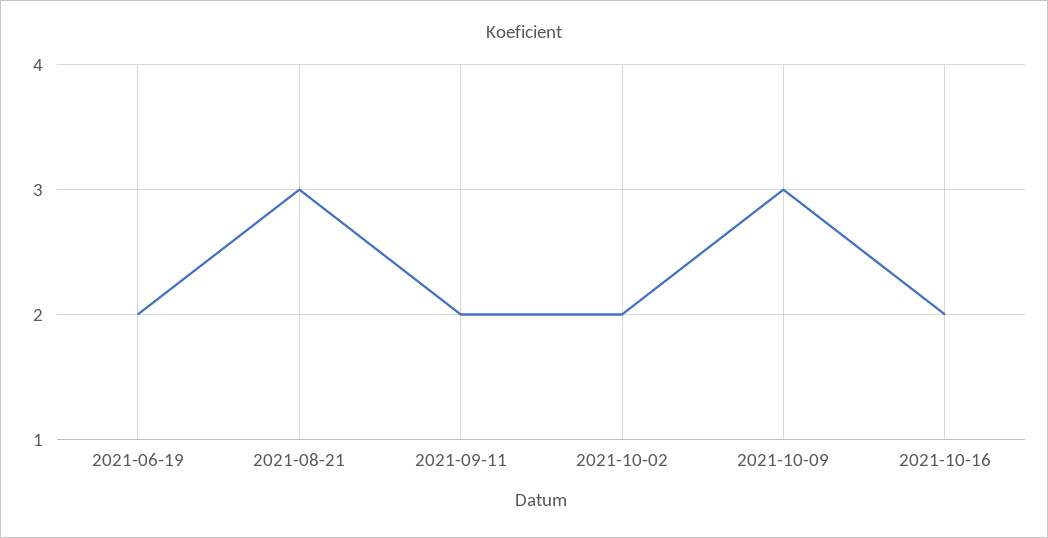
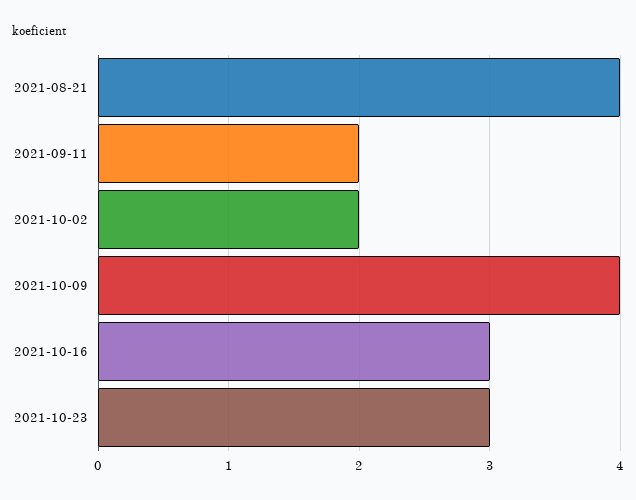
2021-06-19: 2 -> none
2021-08-21: 3 -> 4
2021-10-09: 3 -> 4
2021-10-16: 2 -> 3
2021-10-23: none -> 3

